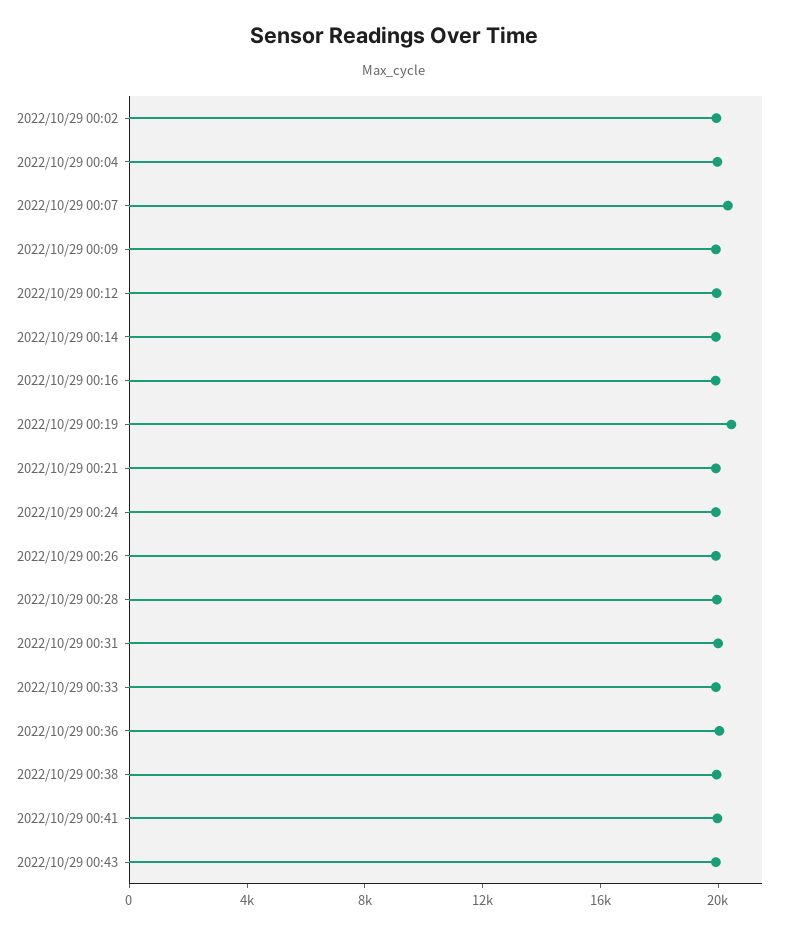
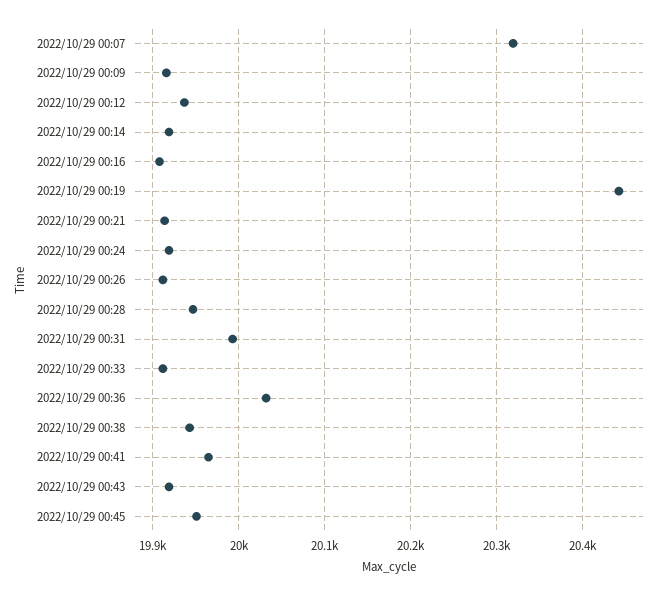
2022/10/29 00:02: 20000 -> none
2022/10/29 00:04: 20000 -> none
2022/10/29 00:45: none -> 19950

